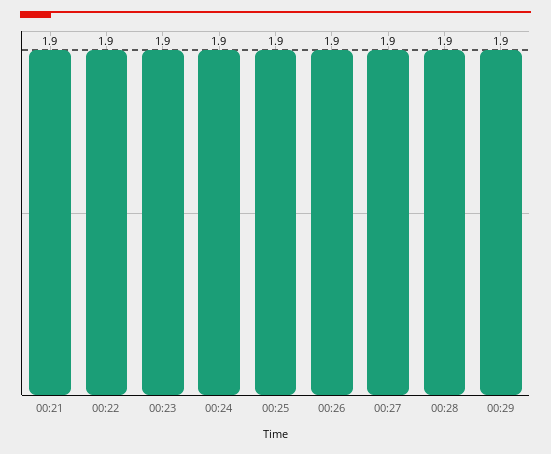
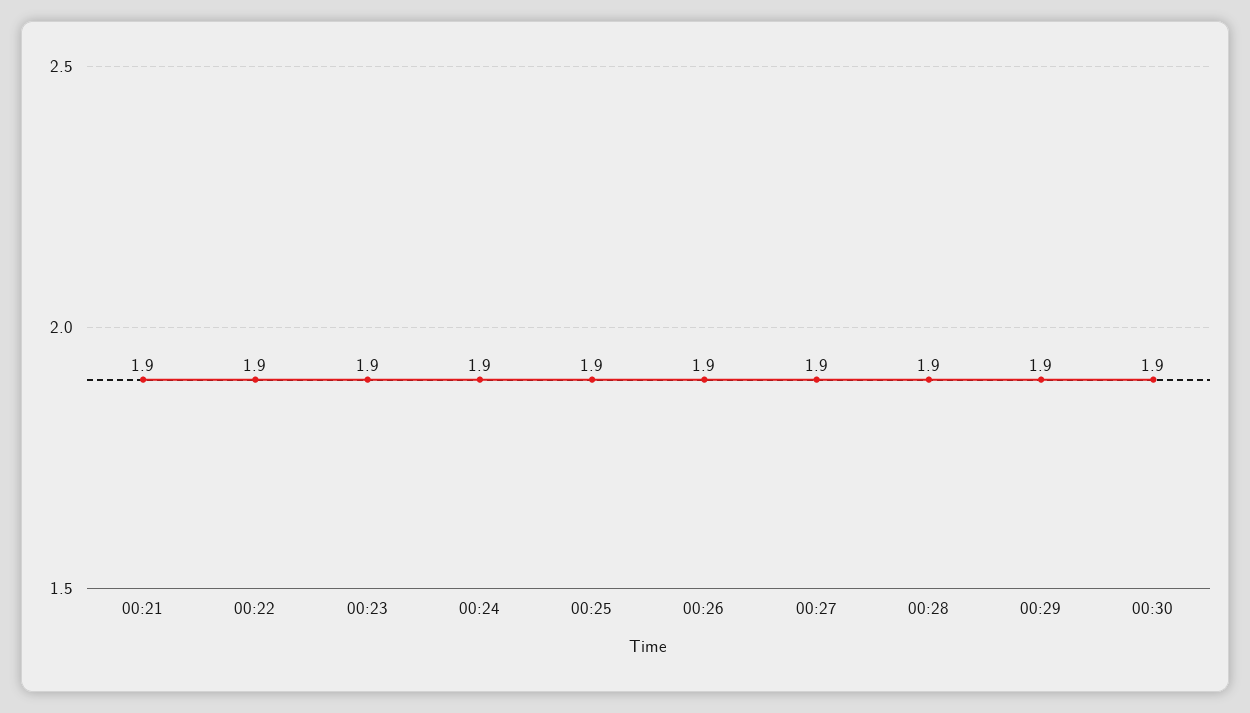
00:30: none -> 1.9

